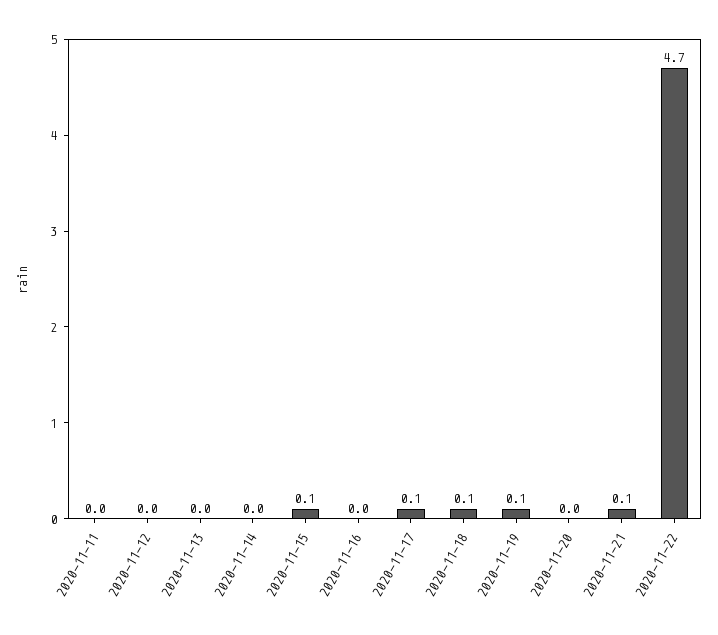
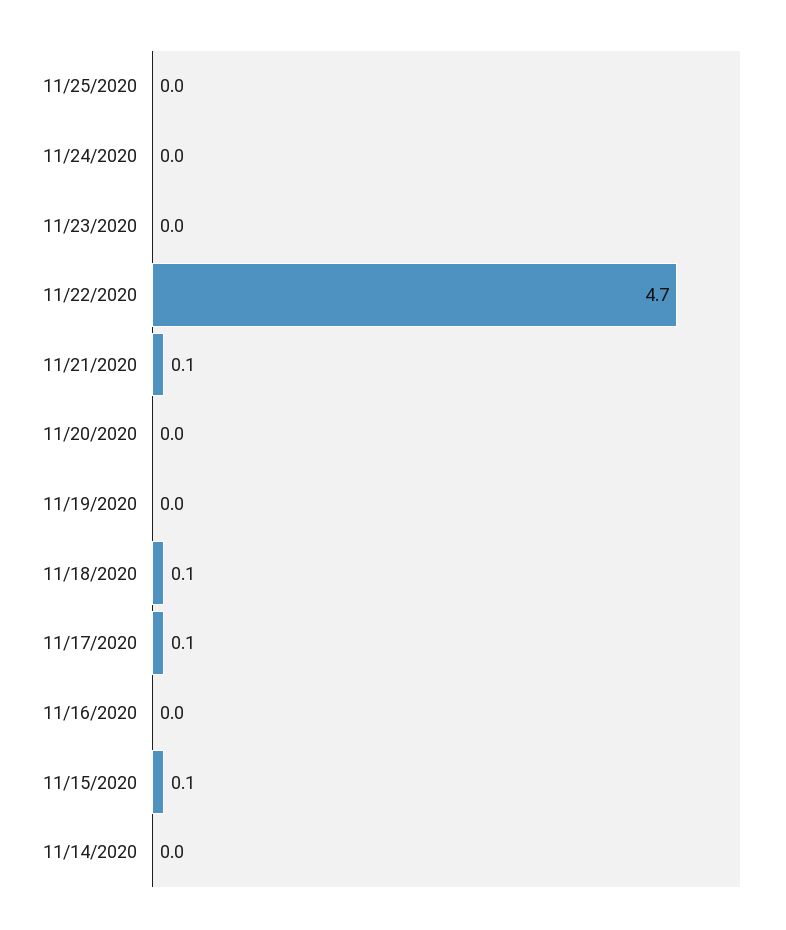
2020-11-11: 0 -> none
2020-11-12: 0 -> none
2020-11-13: 0 -> none
2020-11-19: 0.1 -> 0
11/25/2020: none -> 0
11/24/2020: none -> 0
11/23/2020: none -> 0

